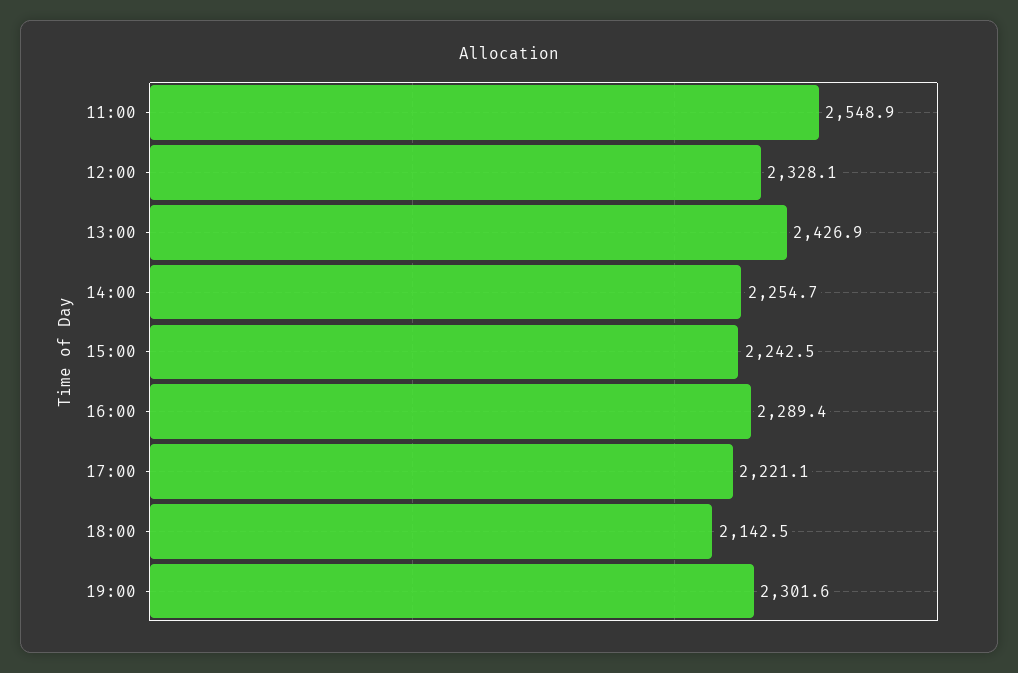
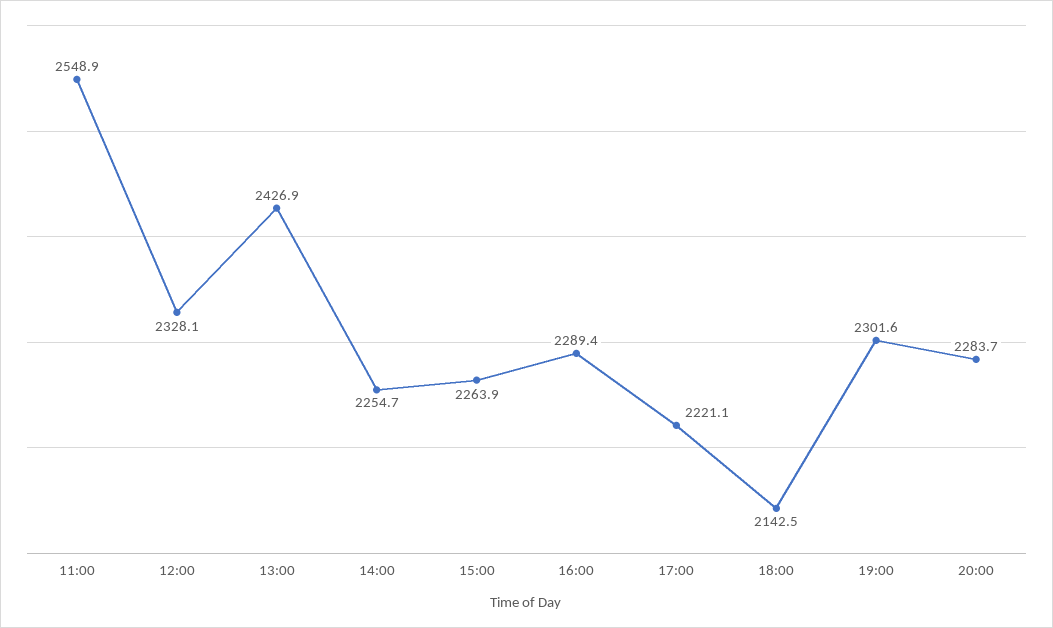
15:00: 2242.5 -> 2263.9
20:00: none -> 2283.7

